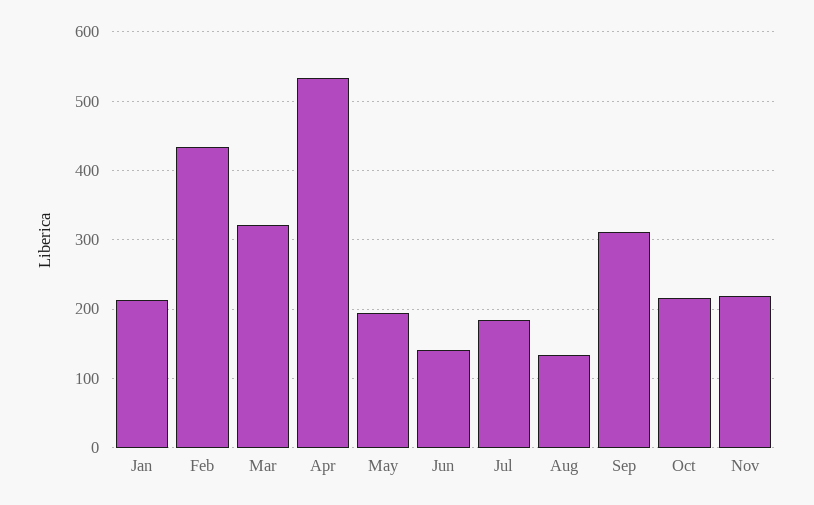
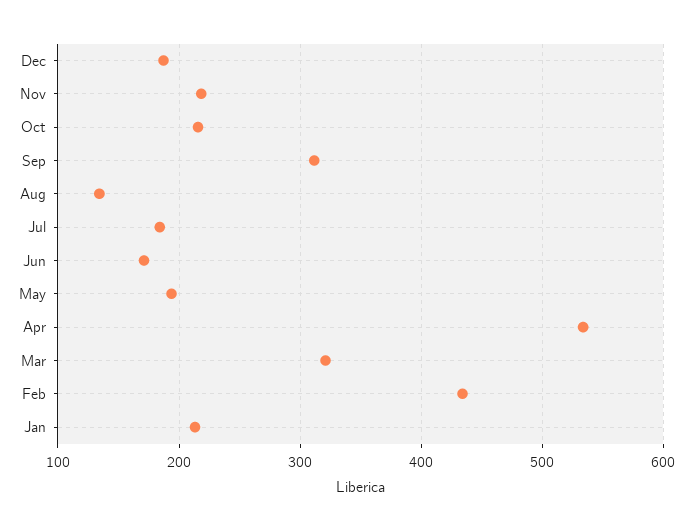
Jun: 140 -> 170
Dec: none -> 190

